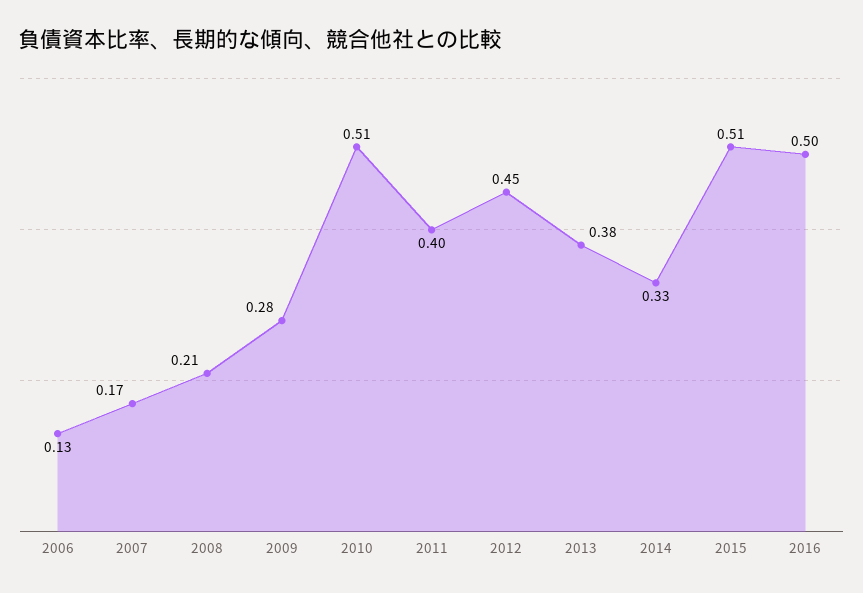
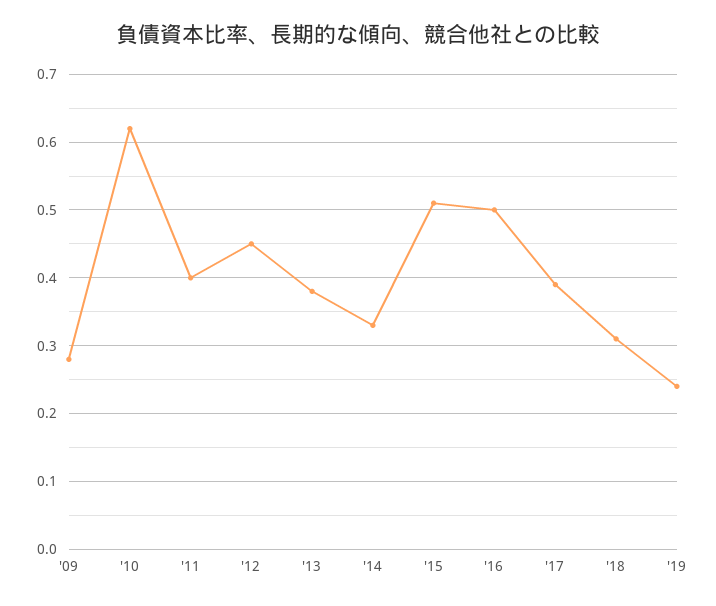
2006: 0.13 -> none
2007: 0.17 -> none
2008: 0.21 -> none
2010: 0.51 -> 0.62
'17: none -> 0.39
'18: none -> 0.31
'19: none -> 0.24

